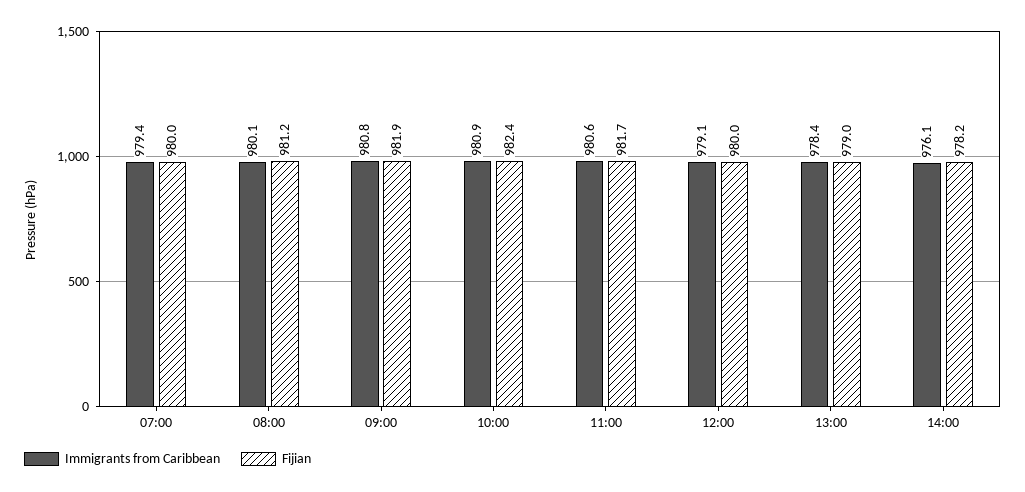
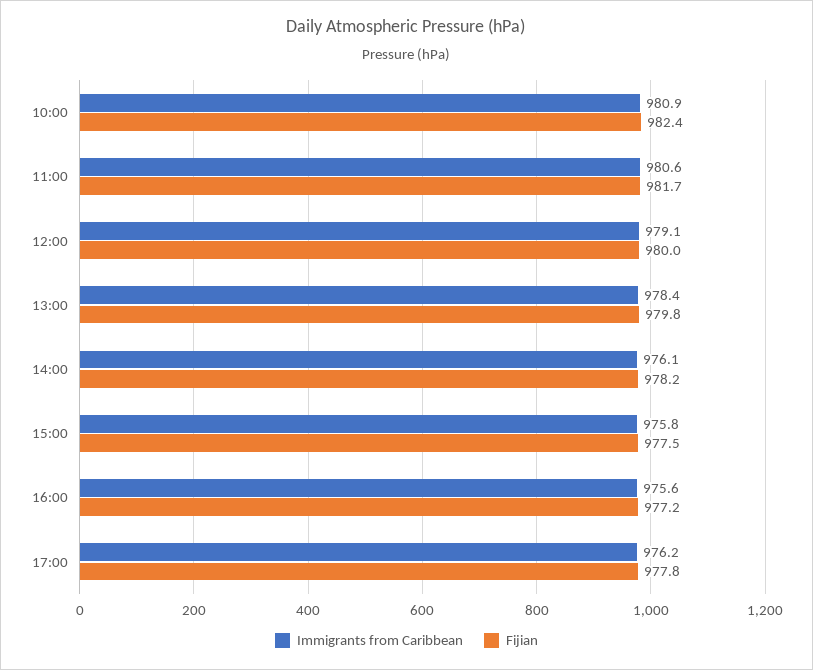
Immigrants from Caribbean, 07:00: 979.4 -> none
Fijian, 07:00: 980 -> none
Immigrants from Caribbean, 08:00: 980.1 -> none
Fijian, 08:00: 981.2 -> none
Immigrants from Caribbean, 09:00: 980.8 -> none
Fijian, 09:00: 981.9 -> none
Fijian, 13:00: 979 -> 979.8
Immigrants from Caribbean, 15:00: none -> 975.8
Fijian, 15:00: none -> 977.5
Immigrants from Caribbean, 16:00: none -> 975.6
Fijian, 16:00: none -> 977.2
Immigrants from Caribbean, 17:00: none -> 976.2
Fijian, 17:00: none -> 977.8

